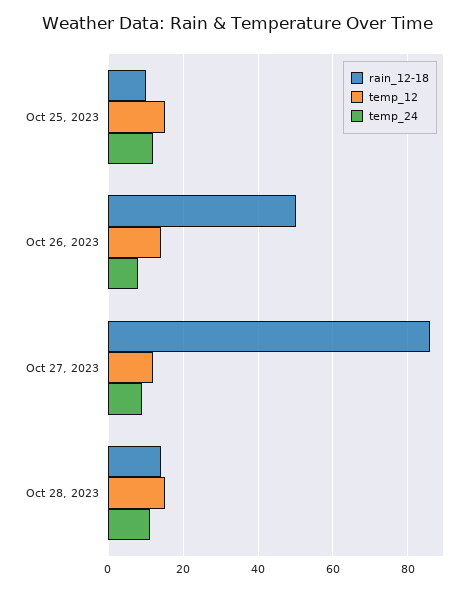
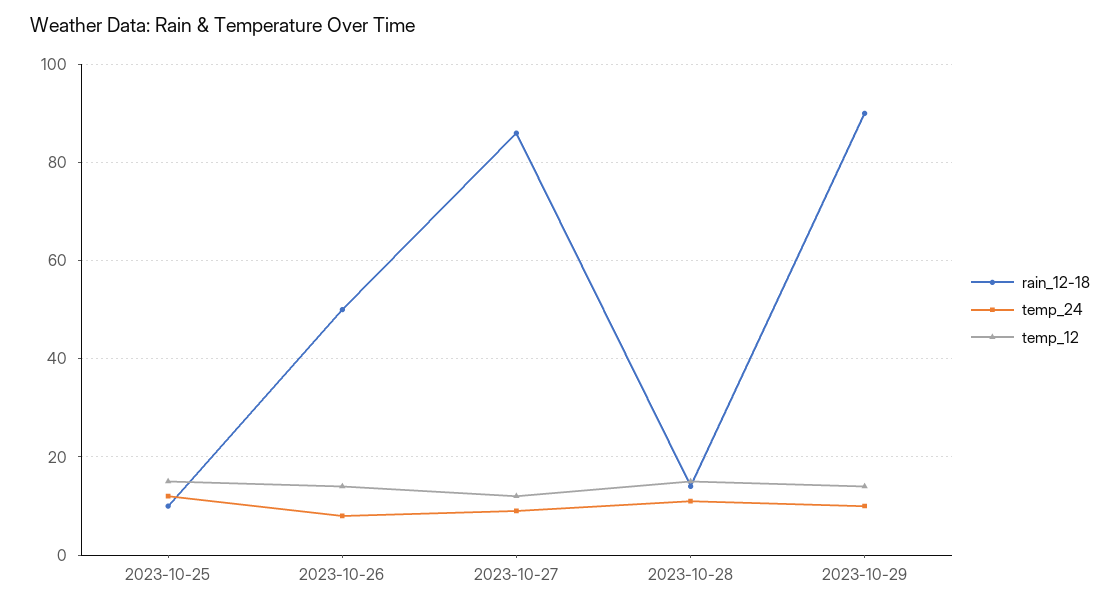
rain_12-18, 2023-10-29: none -> 90
temp_24, 2023-10-29: none -> 10
temp_12, 2023-10-29: none -> 15

